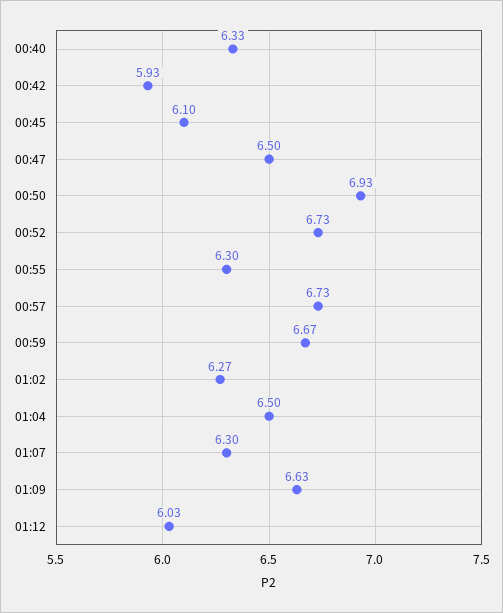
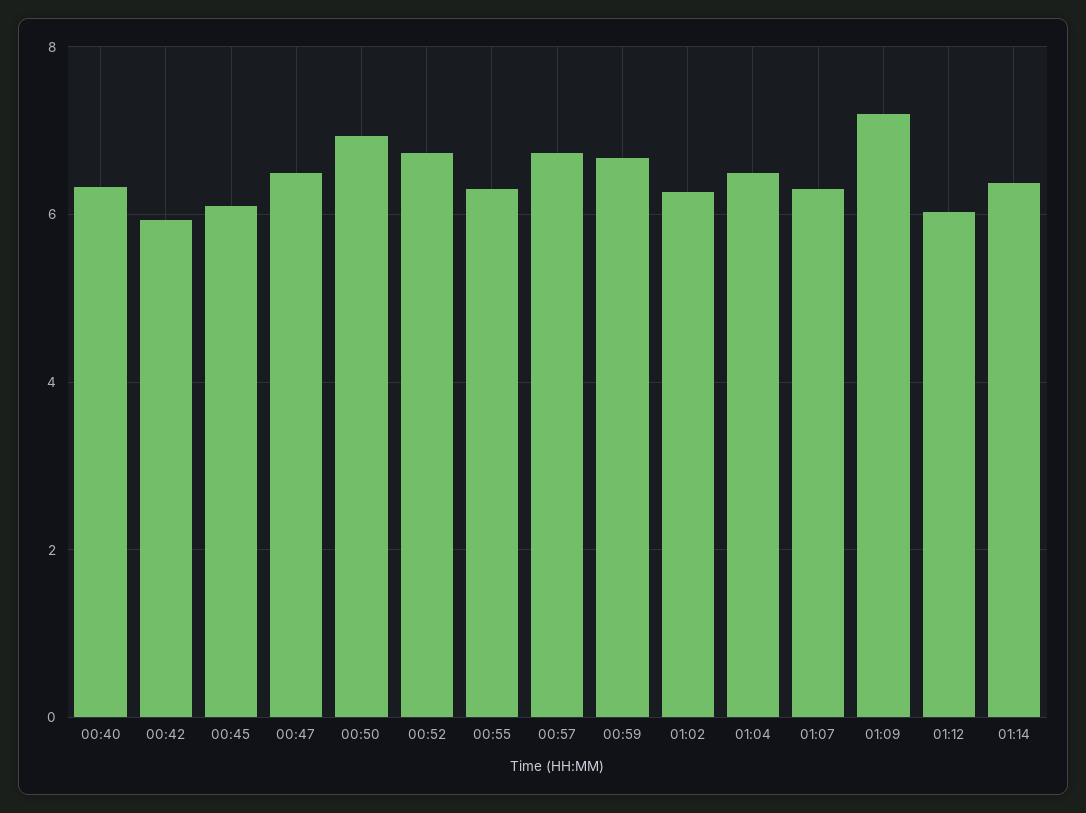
01:09: 6.63 -> 7.2
01:14: none -> 6.4

